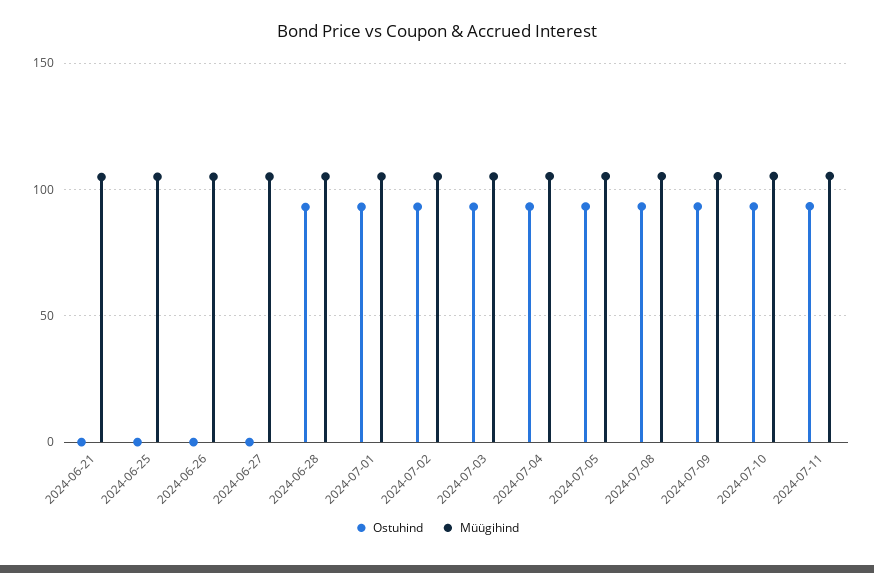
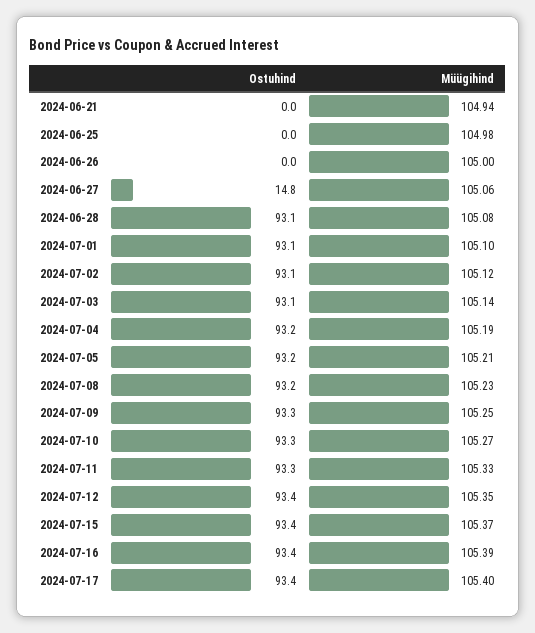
Ostuhind, 2024-06-27: 0 -> 14.8
Ostuhind, 2024-07-12: none -> 93.4
Müügihind, 2024-07-12: none -> 105.35
Ostuhind, 2024-07-15: none -> 93.4
Müügihind, 2024-07-15: none -> 105.37
Ostuhind, 2024-07-16: none -> 93.4
Müügihind, 2024-07-16: none -> 105.39
Ostuhind, 2024-07-17: none -> 93.4
Müügihind, 2024-07-17: none -> 105.4

